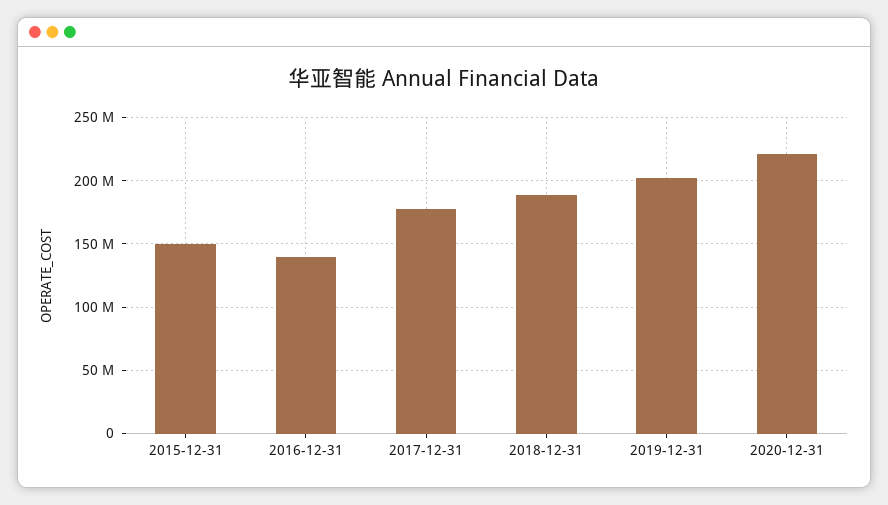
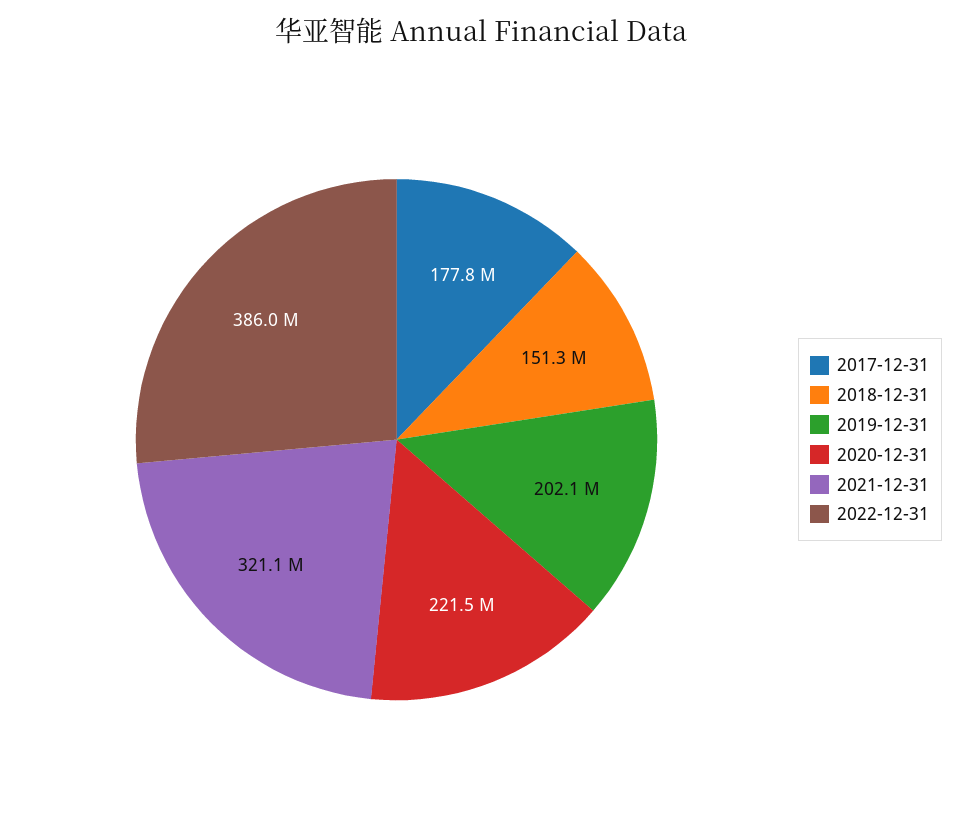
2015-12-31: 150000000 -> none
2016-12-31: 140000000 -> none
2018-12-31: 190000000 -> 151300000
2021-12-31: none -> 321100000
2022-12-31: none -> 386000000

